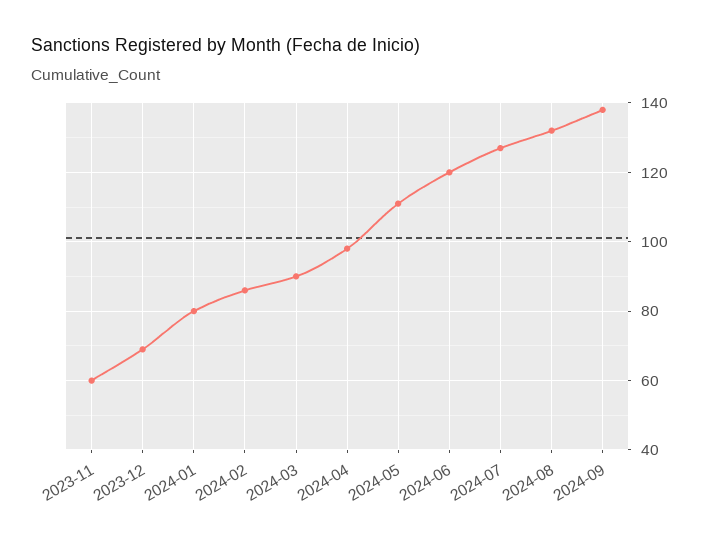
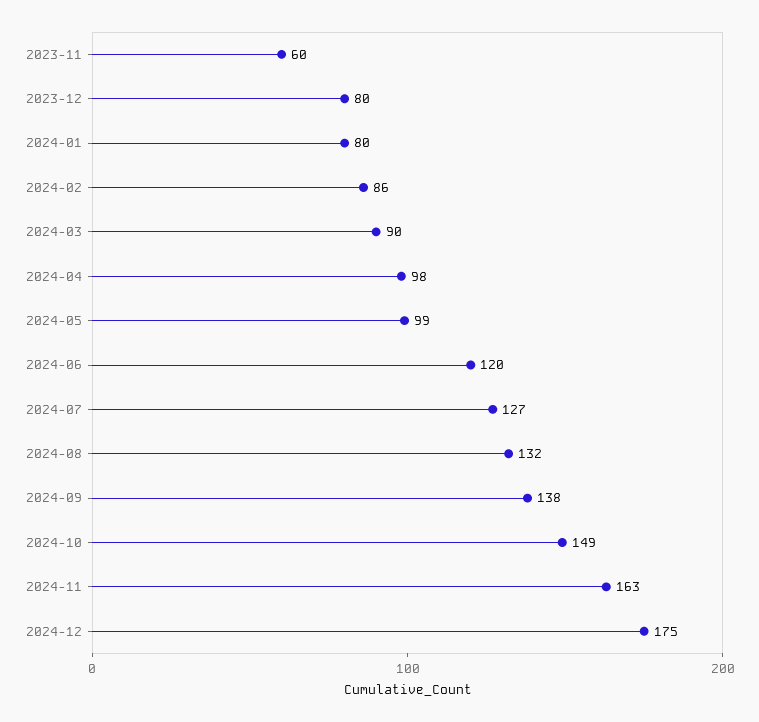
2023-12: 70 -> 80
2024-05: 110 -> 99
2024-10: none -> 149
2024-11: none -> 163
2024-12: none -> 175

